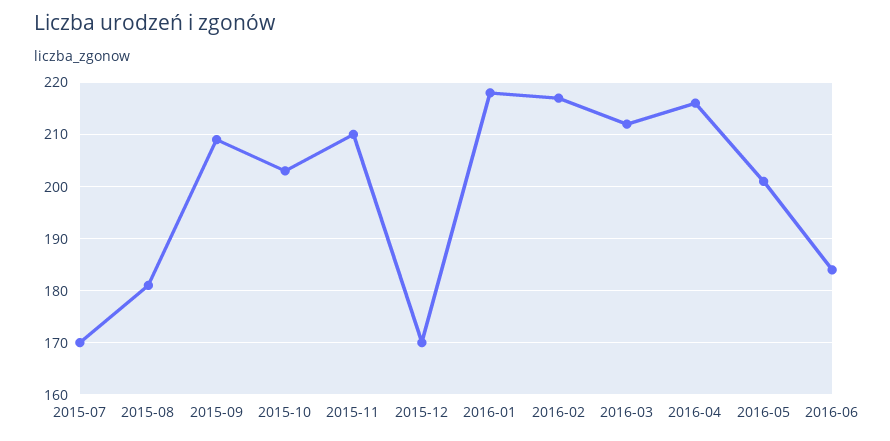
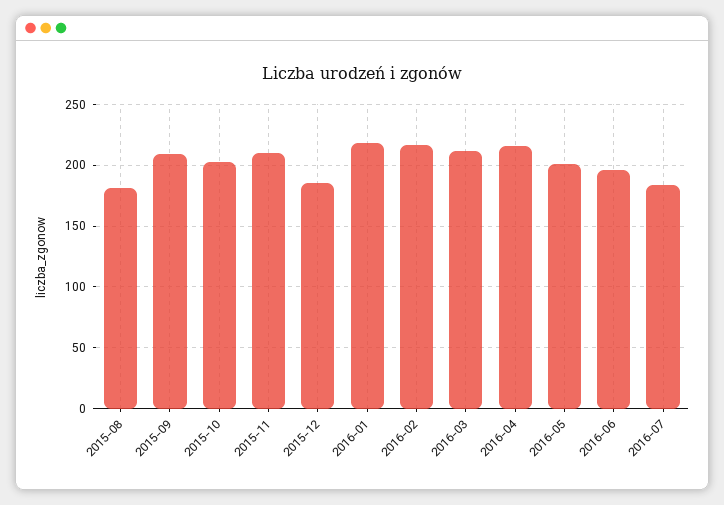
2015-07: 170 -> none
2015-12: 170 -> 185
2016-06: 185 -> 195
2016-07: none -> 185

